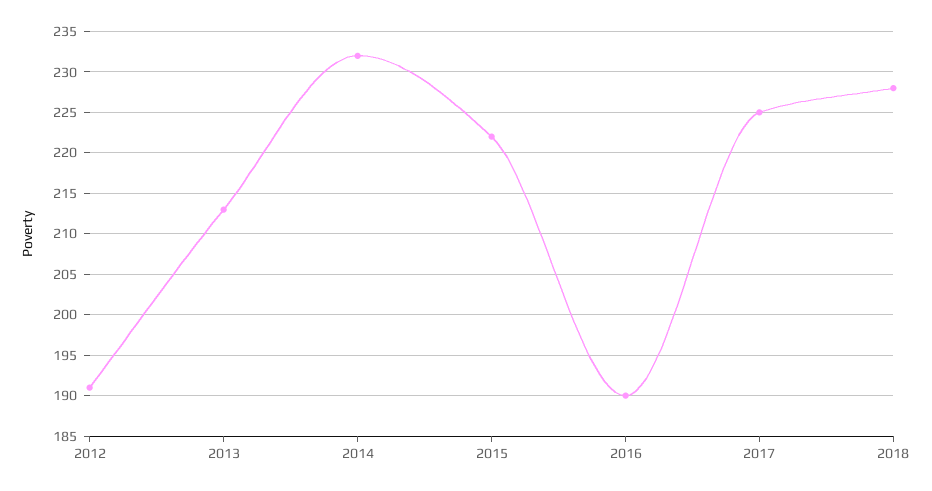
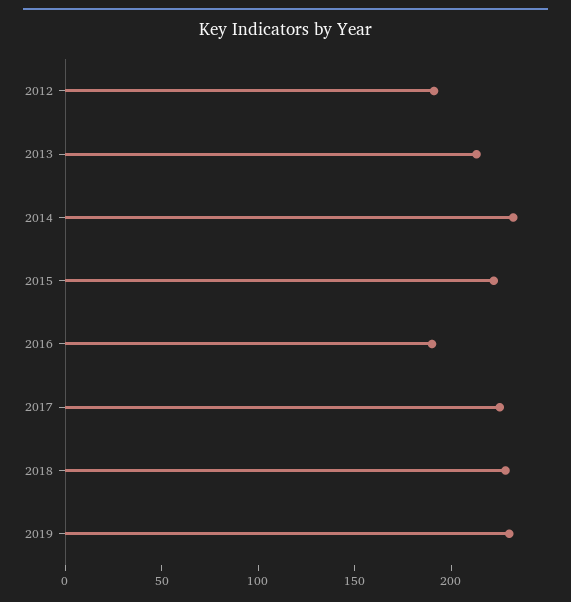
2019: none -> 230

